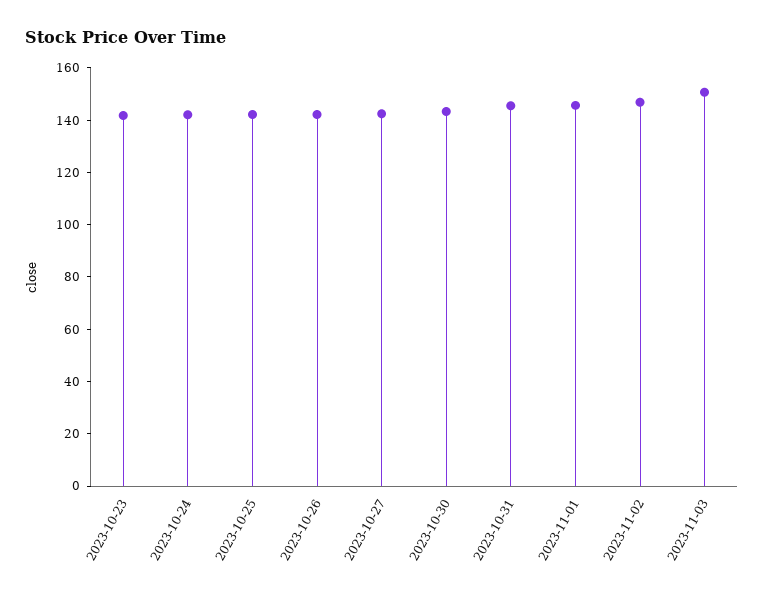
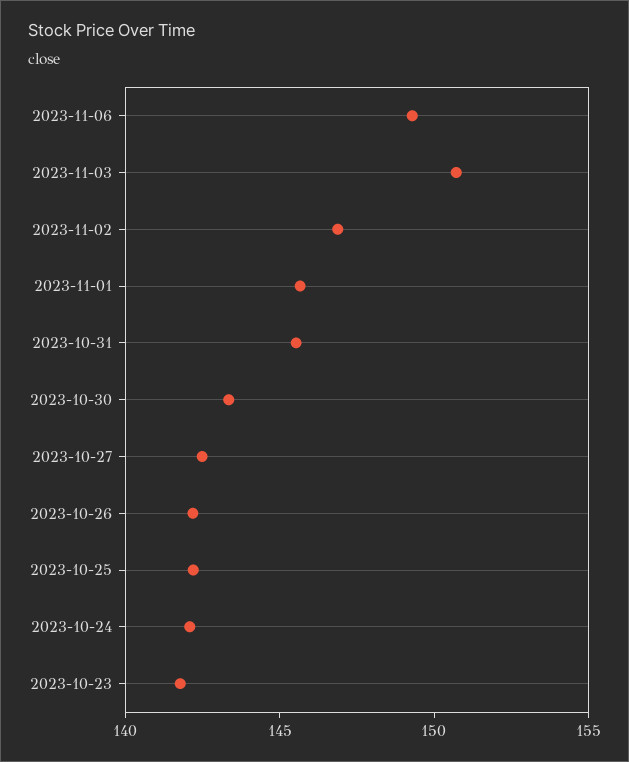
2023-11-06: none -> 149

